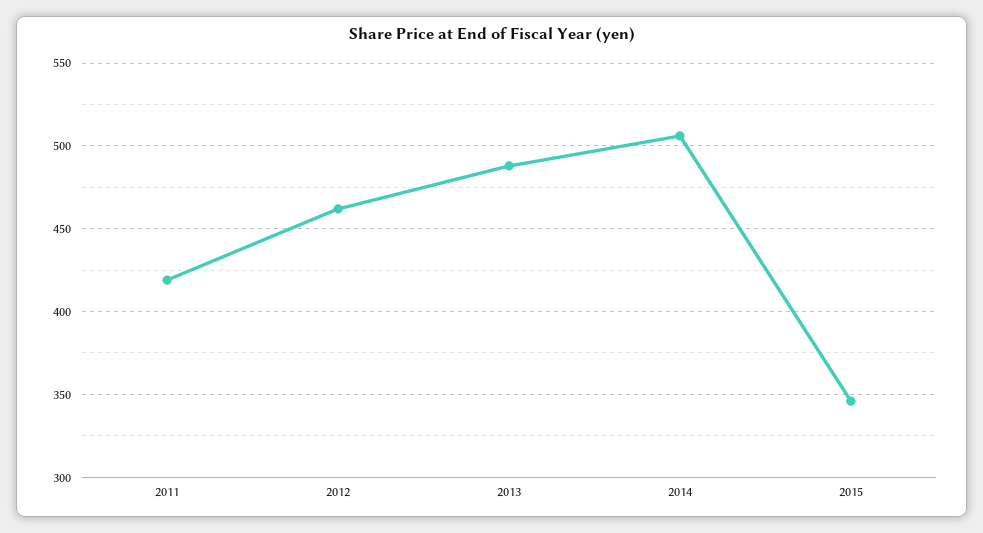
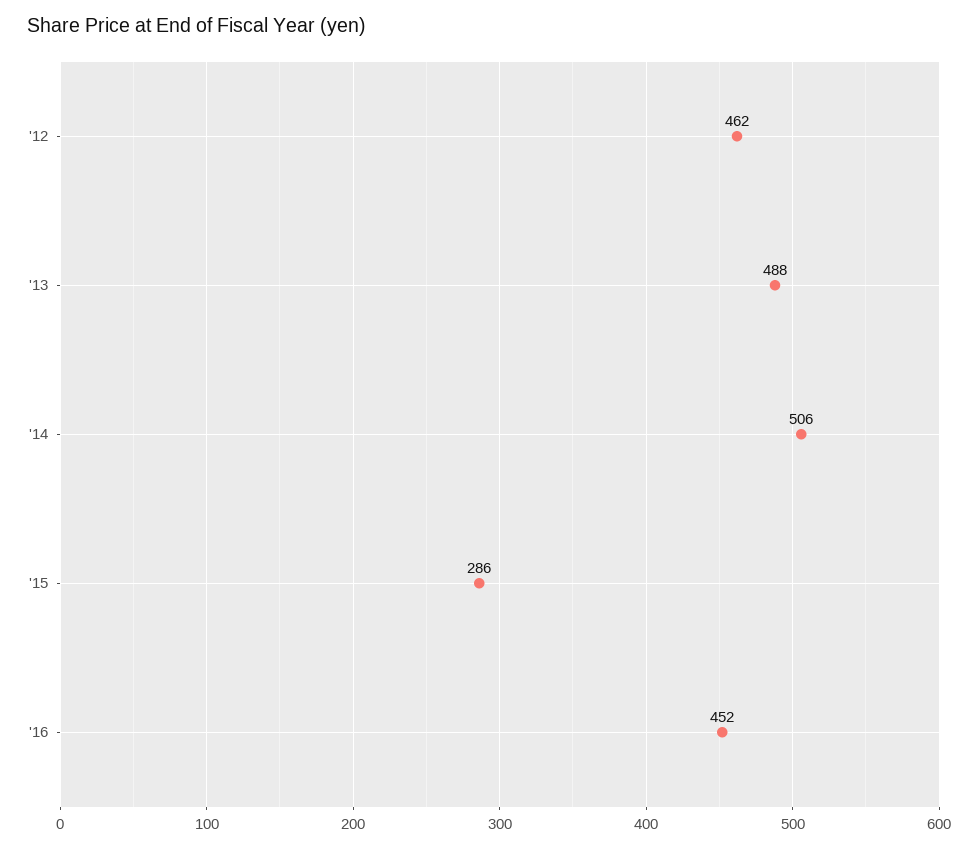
2011: 420 -> none
2015: 345 -> 286
'16: none -> 452

